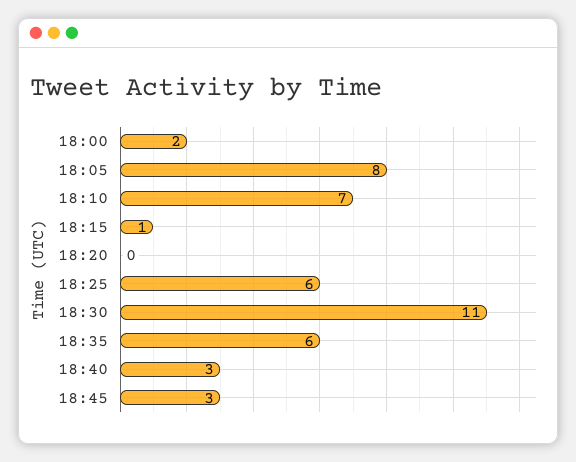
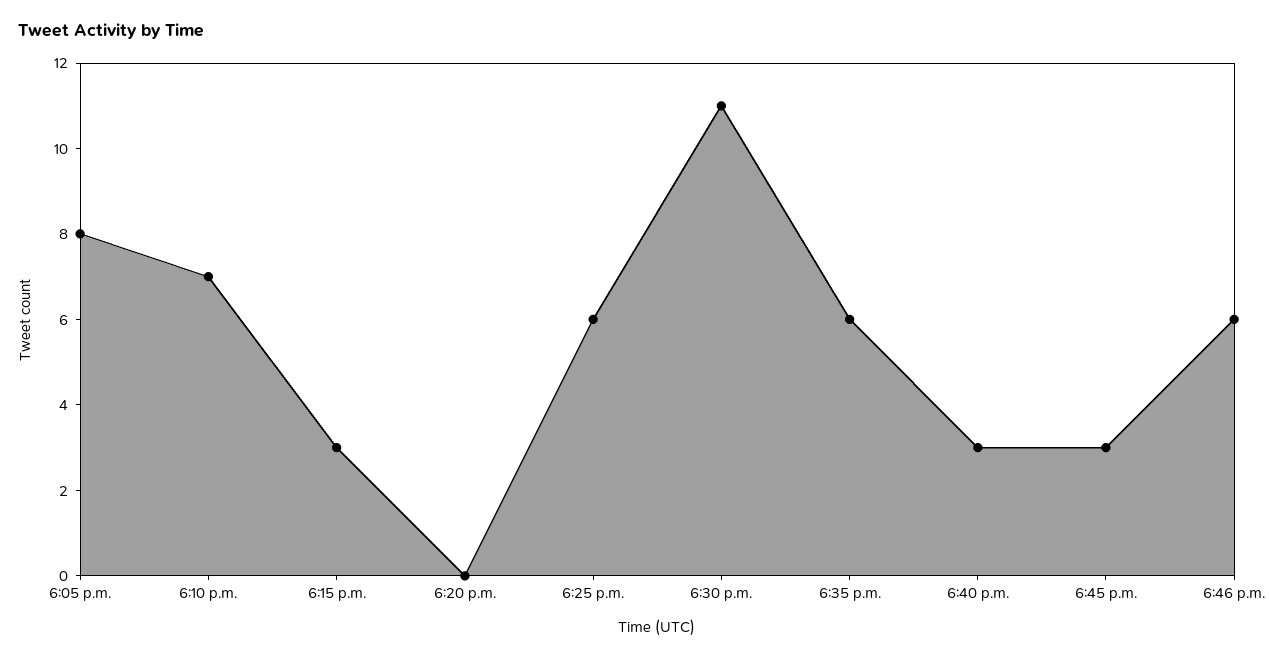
18:00: 2 -> none
18:15: 1 -> 3
6:46 p.m.: none -> 6

